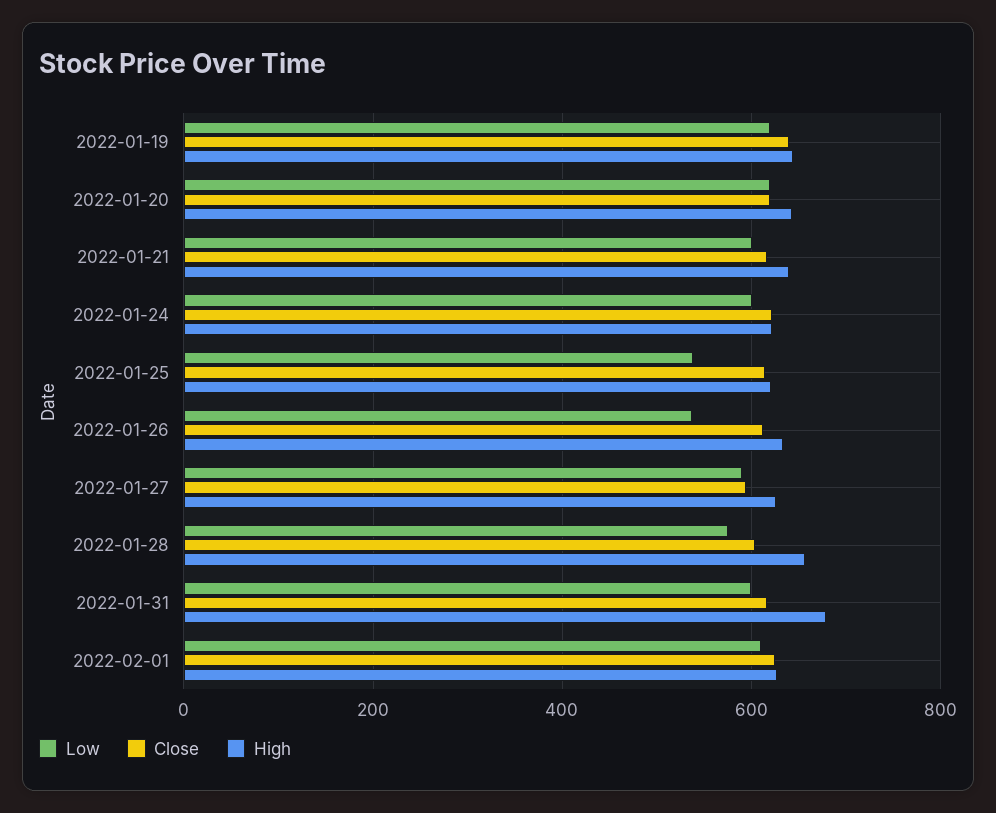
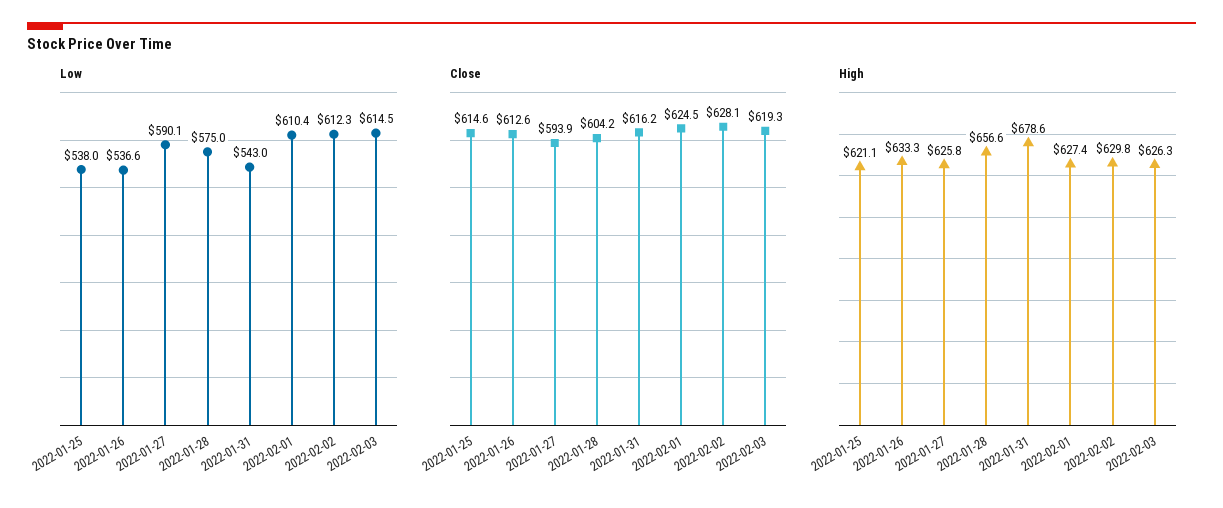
Low, 2022-01-19: 620 -> none
Close, 2022-01-19: 640 -> none
High, 2022-01-19: 640 -> none
Low, 2022-01-20: 620 -> none
Close, 2022-01-20: 620 -> none
High, 2022-01-20: 640 -> none
Low, 2022-01-21: 600 -> none
Close, 2022-01-21: 620 -> none
High, 2022-01-21: 640 -> none
Low, 2022-01-24: 600 -> none
Close, 2022-01-24: 620 -> none
High, 2022-01-24: 620 -> none
Low, 2022-01-31: 600 -> 543
Low, 2022-02-02: none -> 612.3
Low, 2022-02-03: none -> 614.5
Close, 2022-02-02: none -> 628.1
Close, 2022-02-03: none -> 619.3
High, 2022-02-02: none -> 629.8
High, 2022-02-03: none -> 626.3

